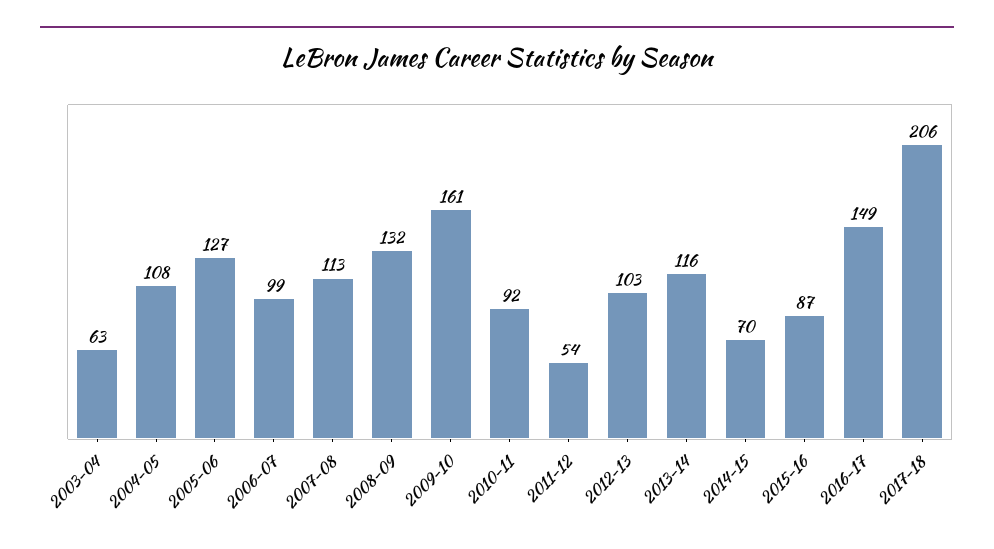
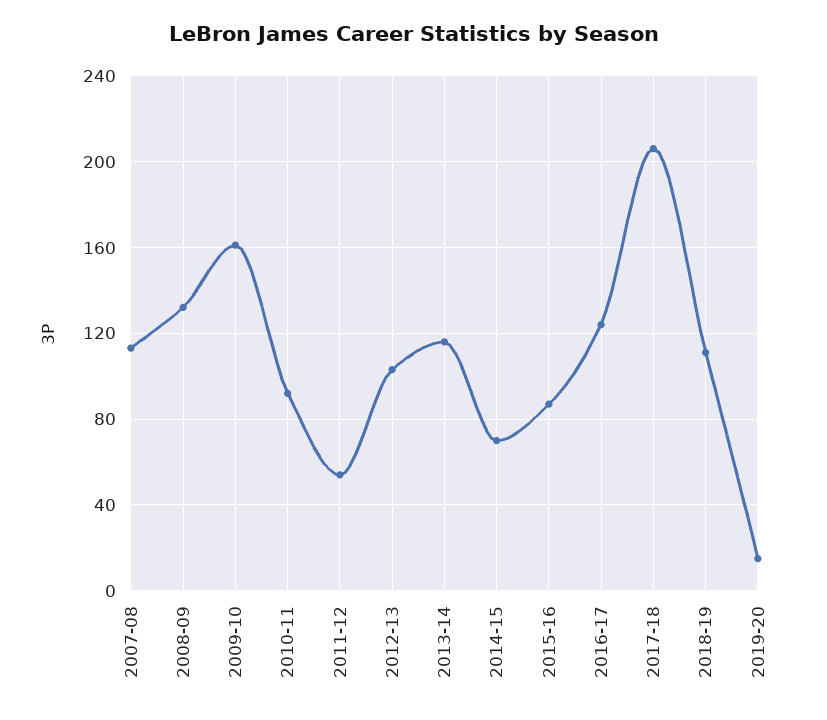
2003-04: 63 -> none
2004-05: 108 -> none
2005-06: 127 -> none
2006-07: 99 -> none
2016-17: 149 -> 125
2018-19: none -> 110
2019-20: none -> 15

